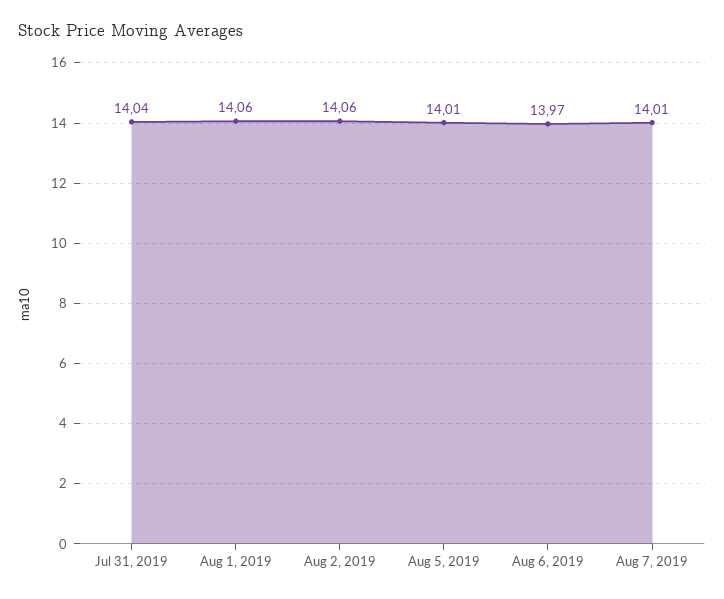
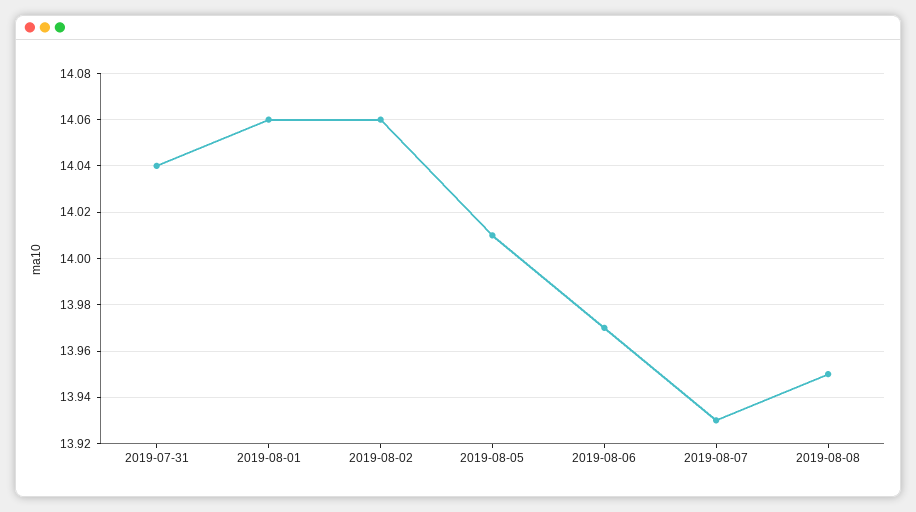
Aug 7, 2019: 14.01 -> 13.93
2019-08-08: none -> 13.95

